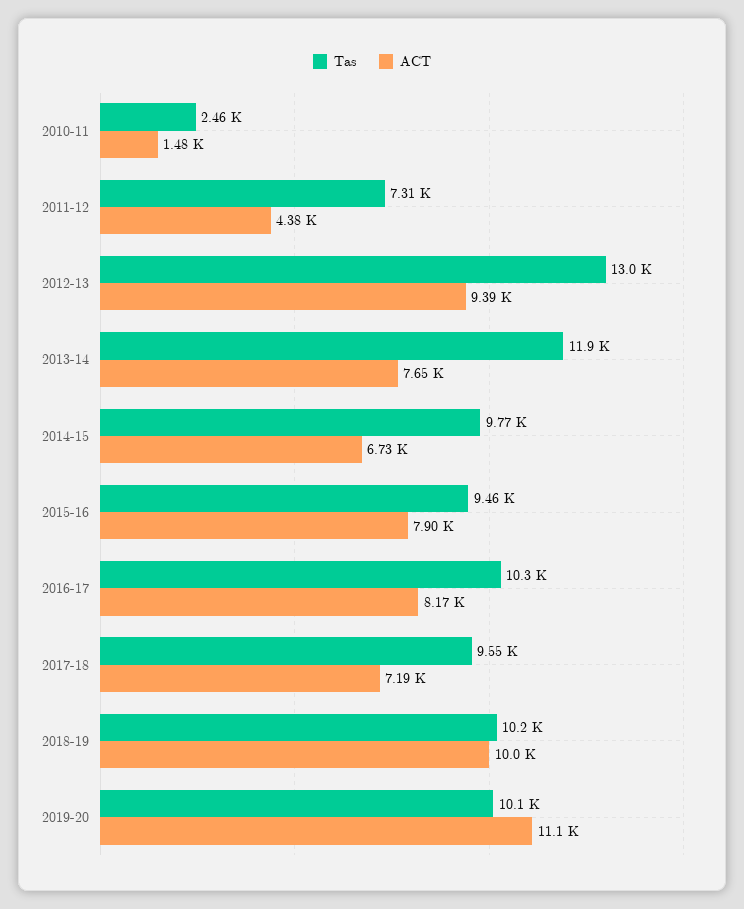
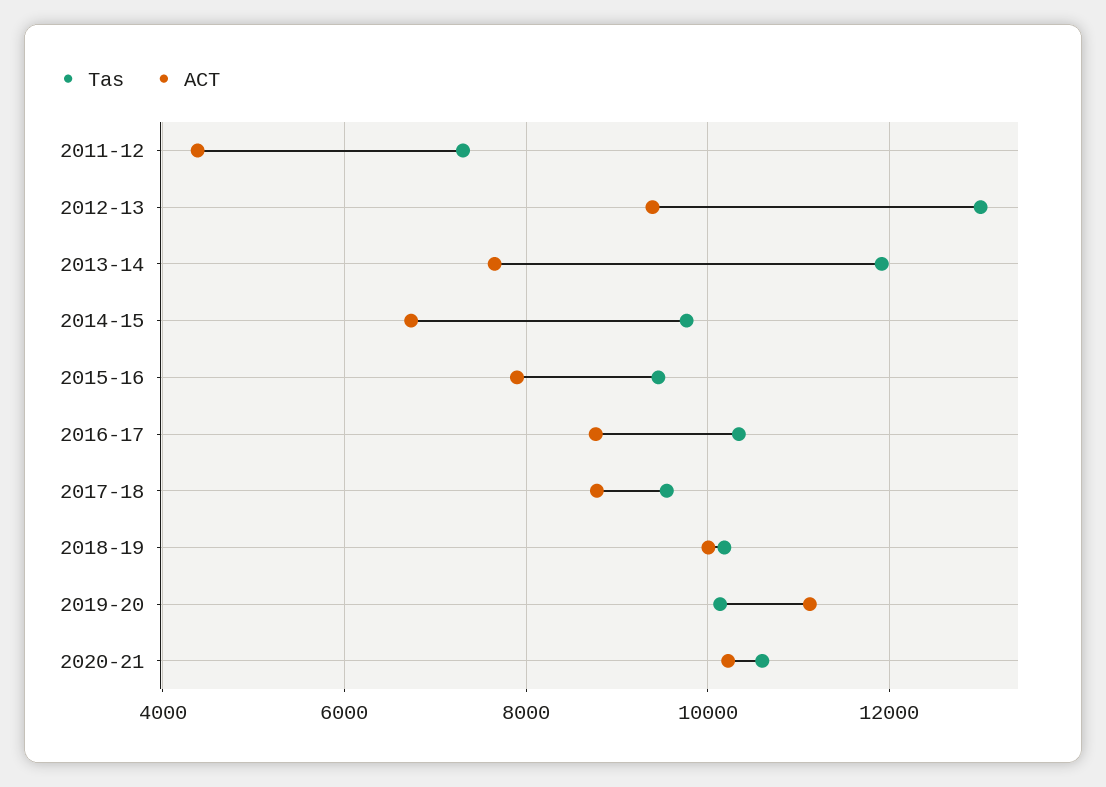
Tas, 2010-11: 2460 -> none
ACT, 2010-11: 1480 -> none
ACT, 2016-17: 8170 -> 8800
ACT, 2017-18: 7190 -> 8800
Tas, 2020-21: none -> 10600
ACT, 2020-21: none -> 10200

